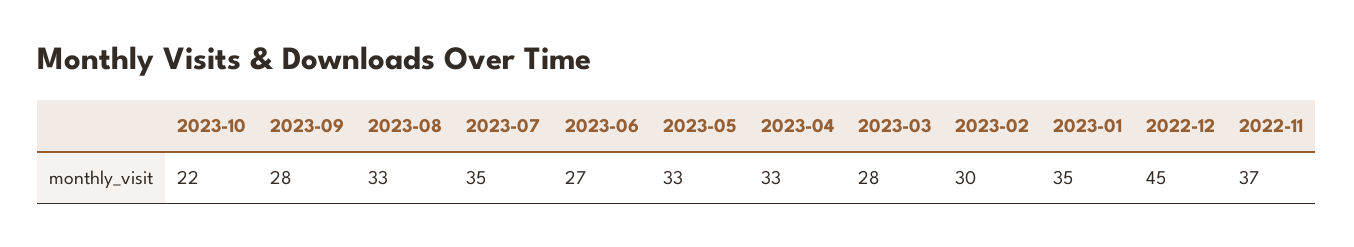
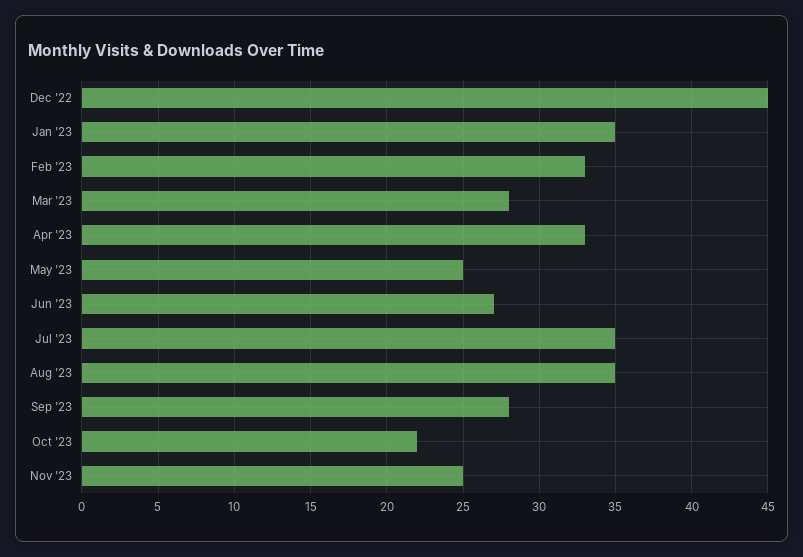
2023-08: 33 -> 35
2023-05: 33 -> 25
2023-02: 30 -> 33
2022-11: 37 -> none
Nov '23: none -> 25

